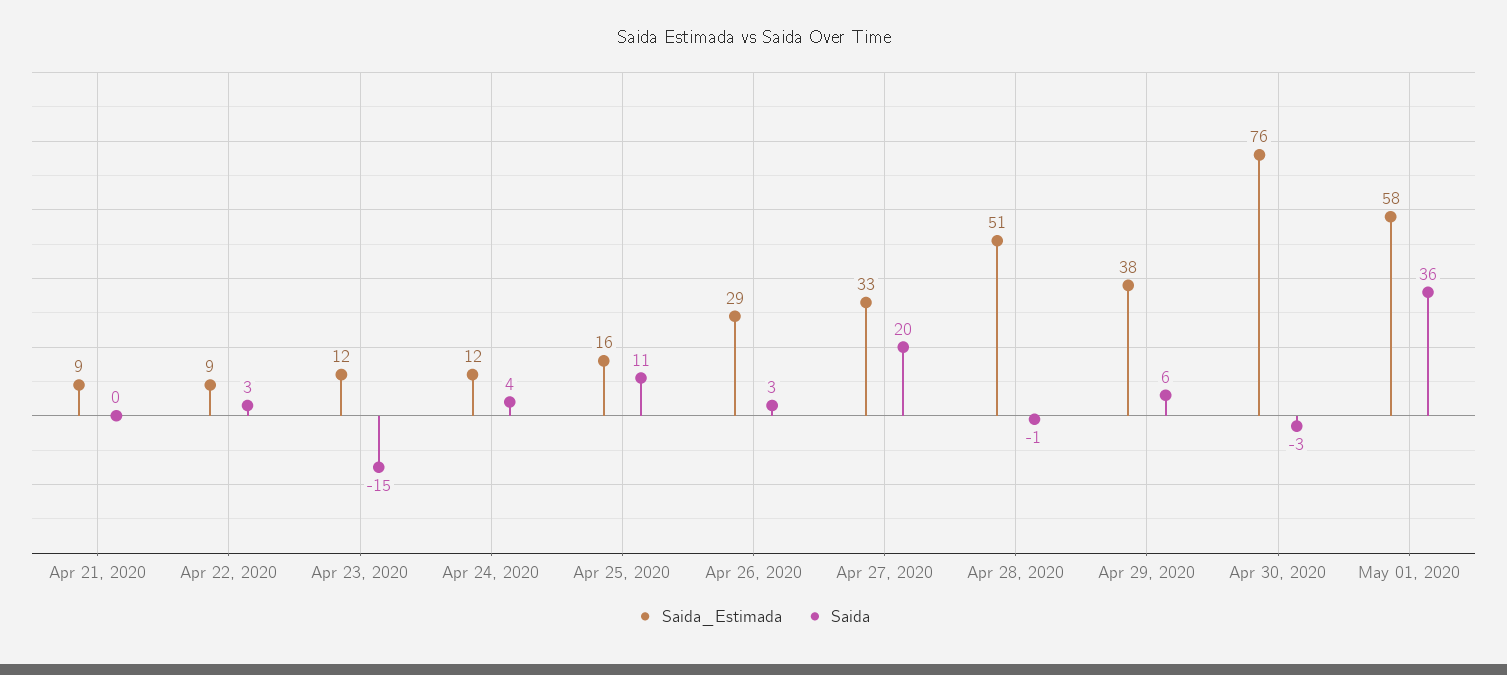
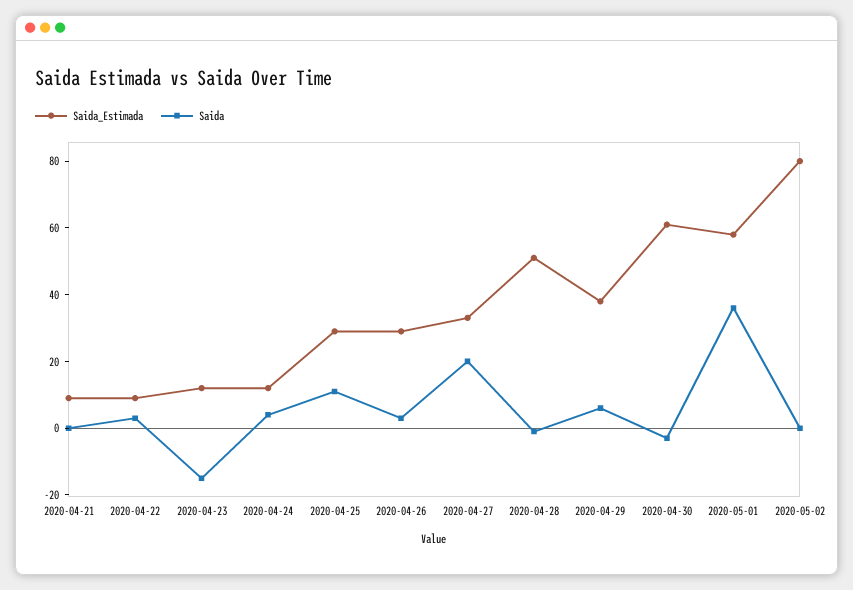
Saida_Estimada, Apr 25, 2020: 16 -> 30
Saida_Estimada, Apr 30, 2020: 76 -> 60
Saida_Estimada, 2020-05-02: none -> 80
Saida, 2020-05-02: none -> 0

